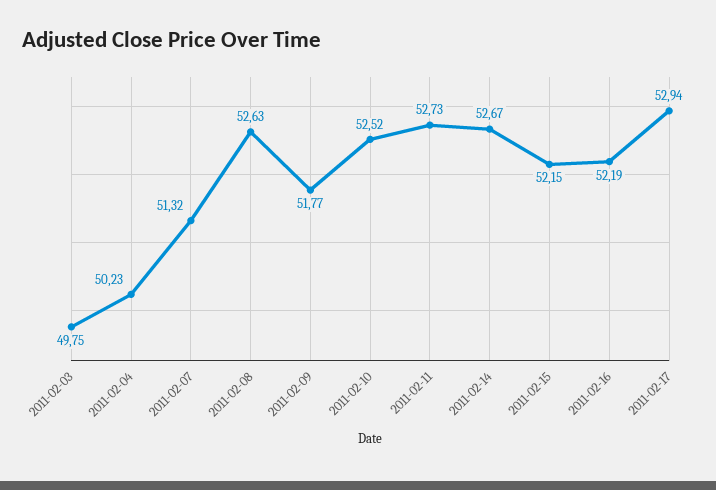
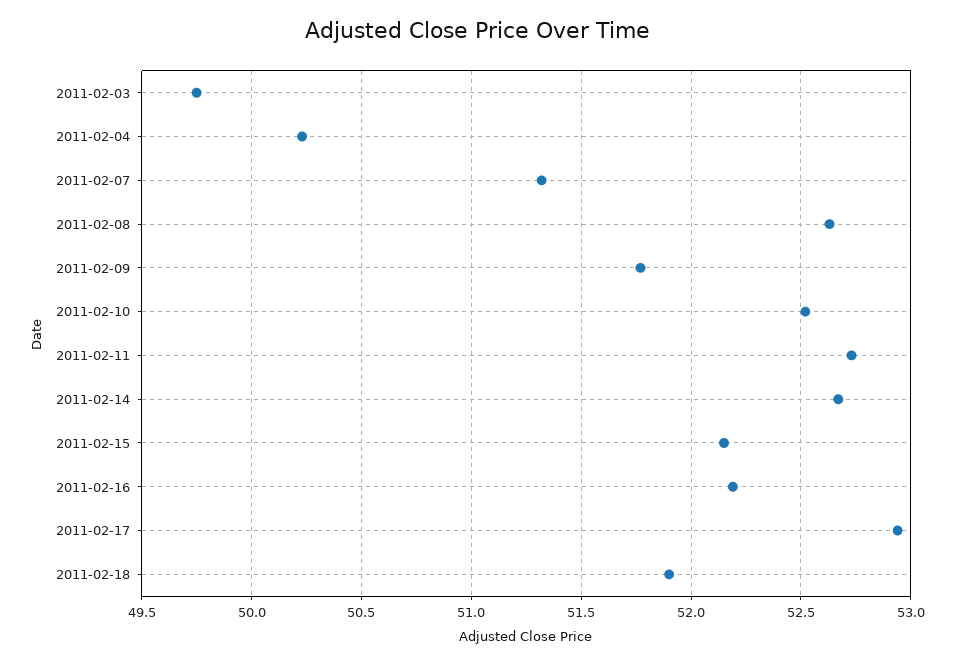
2011-02-18: none -> 51.9

